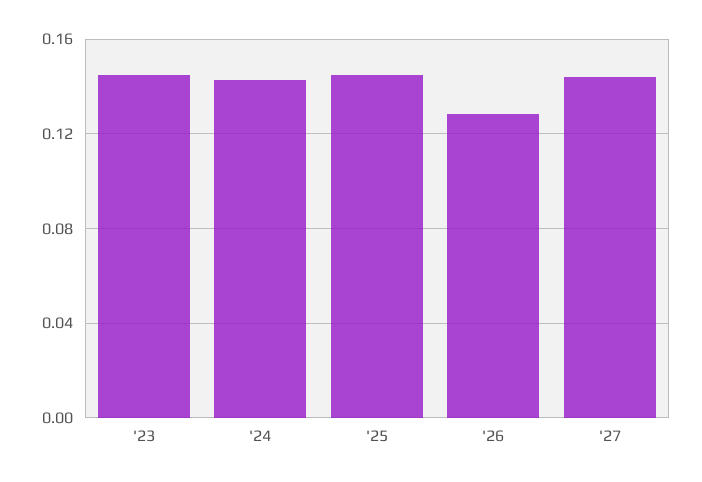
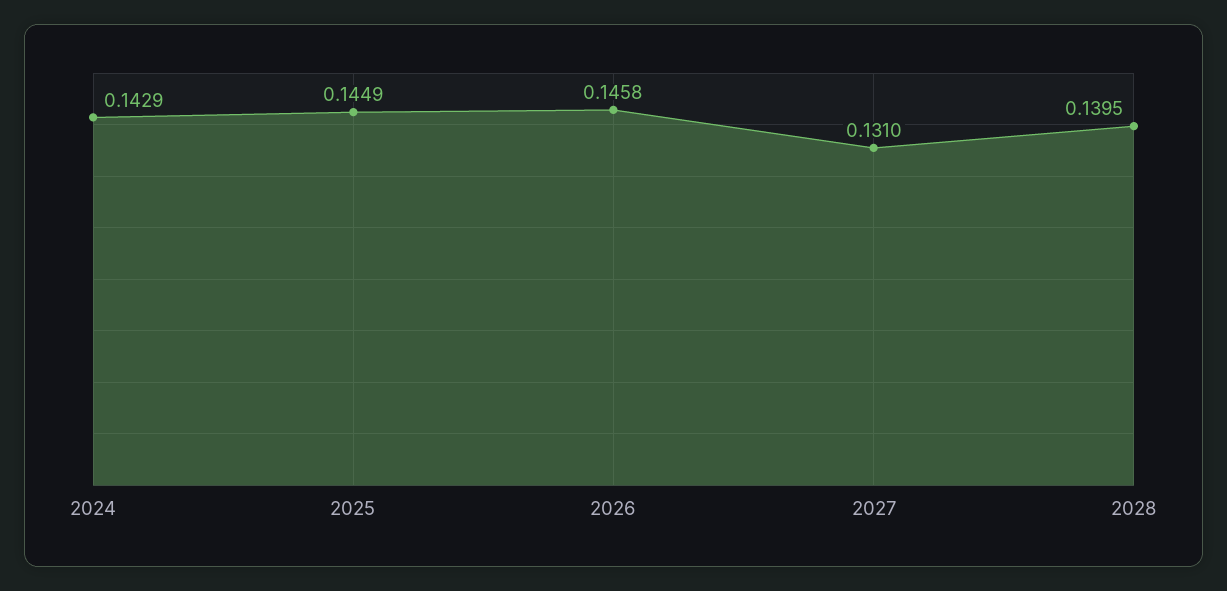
'23: 0.145 -> none
'26: 0.13 -> 0.1458
'27: 0.145 -> 0.131
2028: none -> 0.1395

